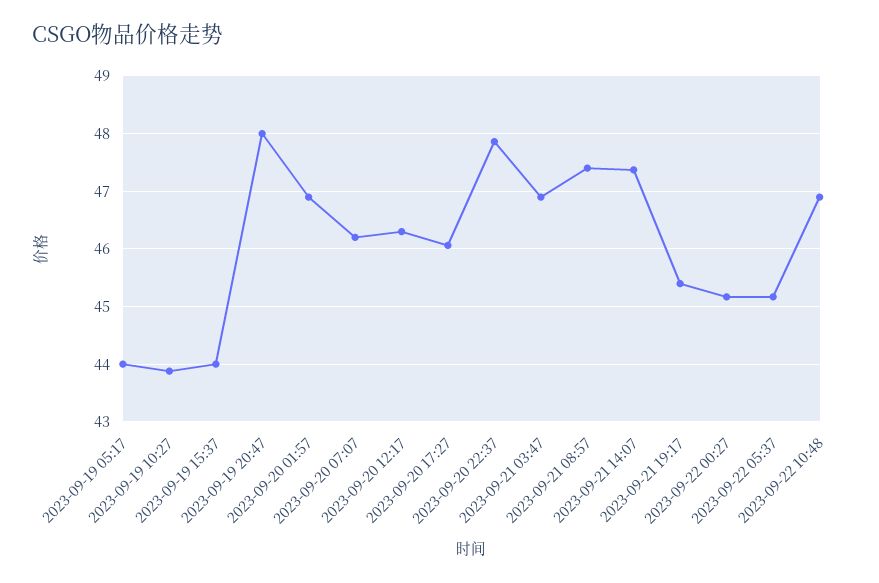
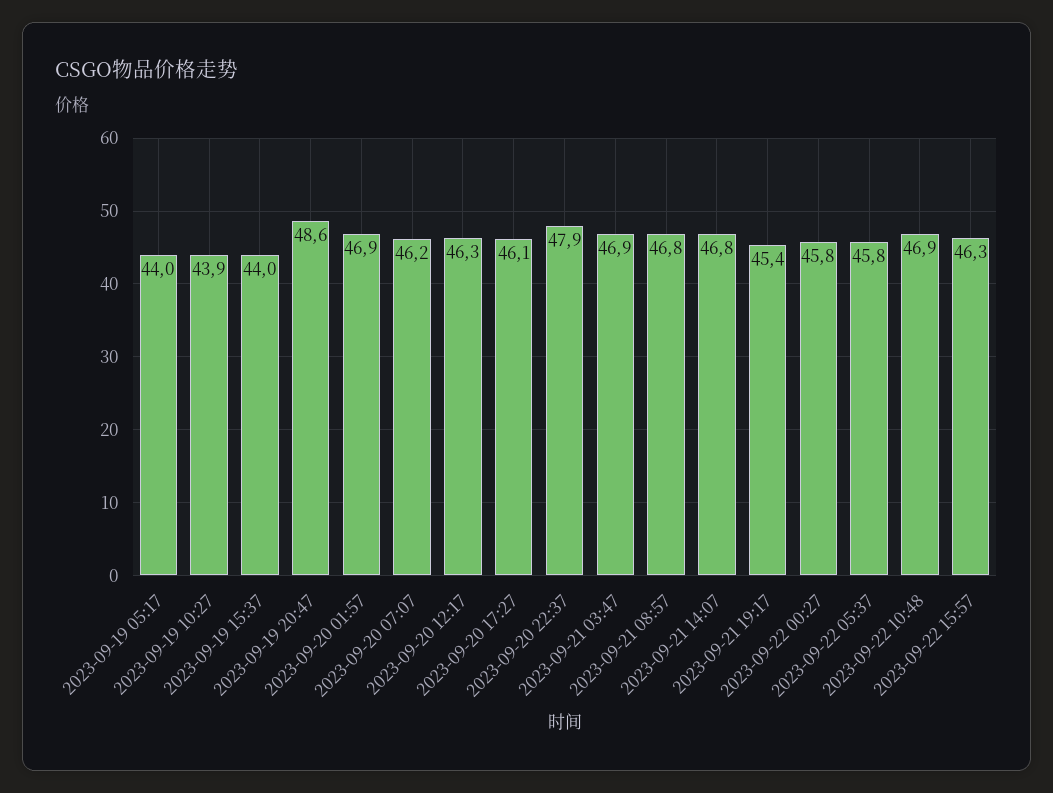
2023-09-19 20:47: 48 -> 48.6
2023-09-21 08:57: 47.4 -> 46.8
2023-09-21 14:07: 47.4 -> 46.8
2023-09-22 00:27: 45.2 -> 45.8
2023-09-22 05:37: 45.2 -> 45.8
2023-09-22 15:57: none -> 46.3

